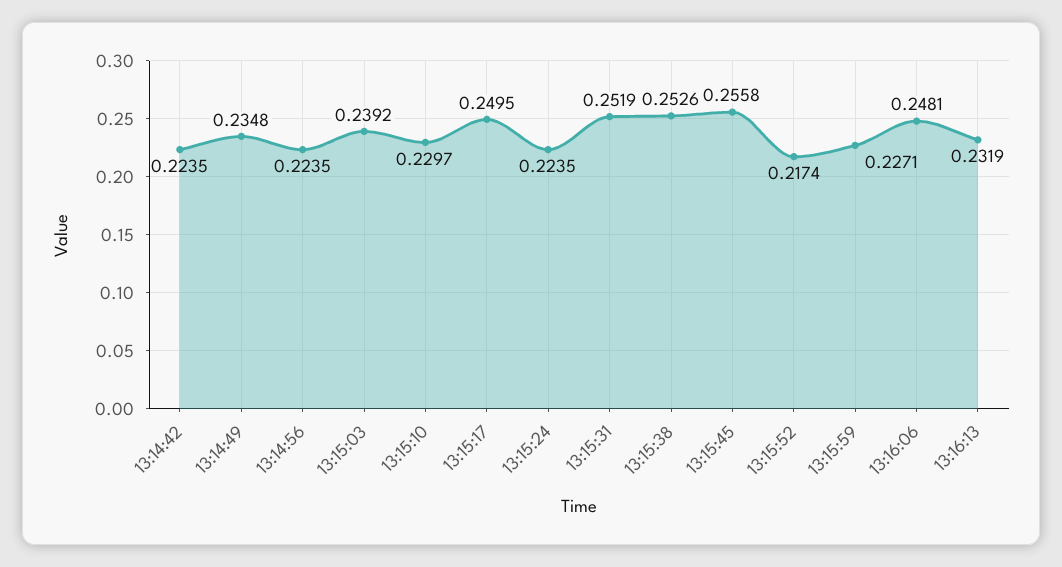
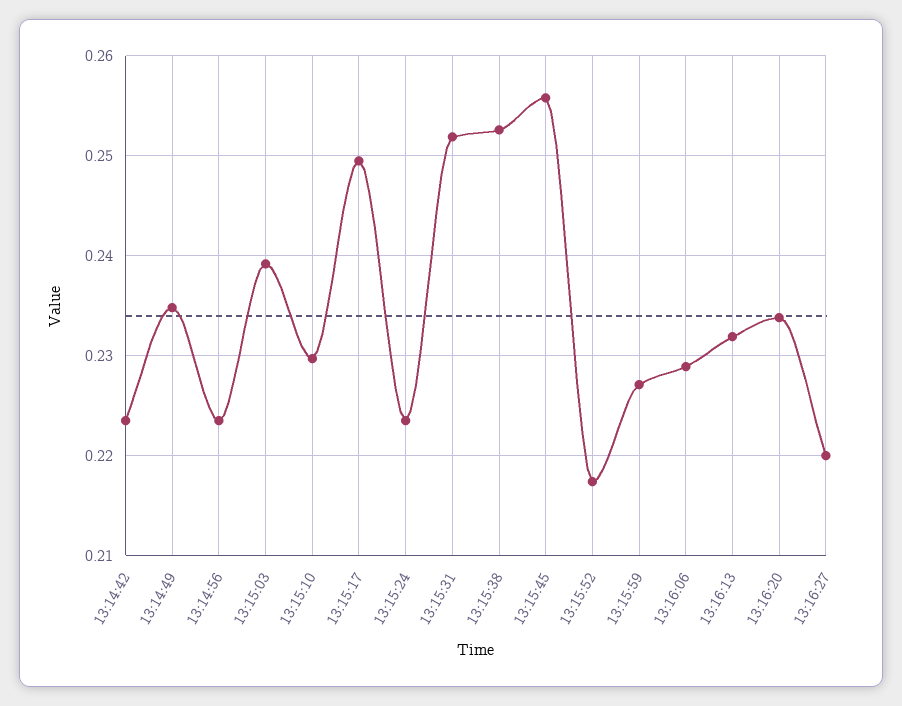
13:16:06: 0.2481 -> 0.229
13:16:20: none -> 0.234
13:16:27: none -> 0.22

